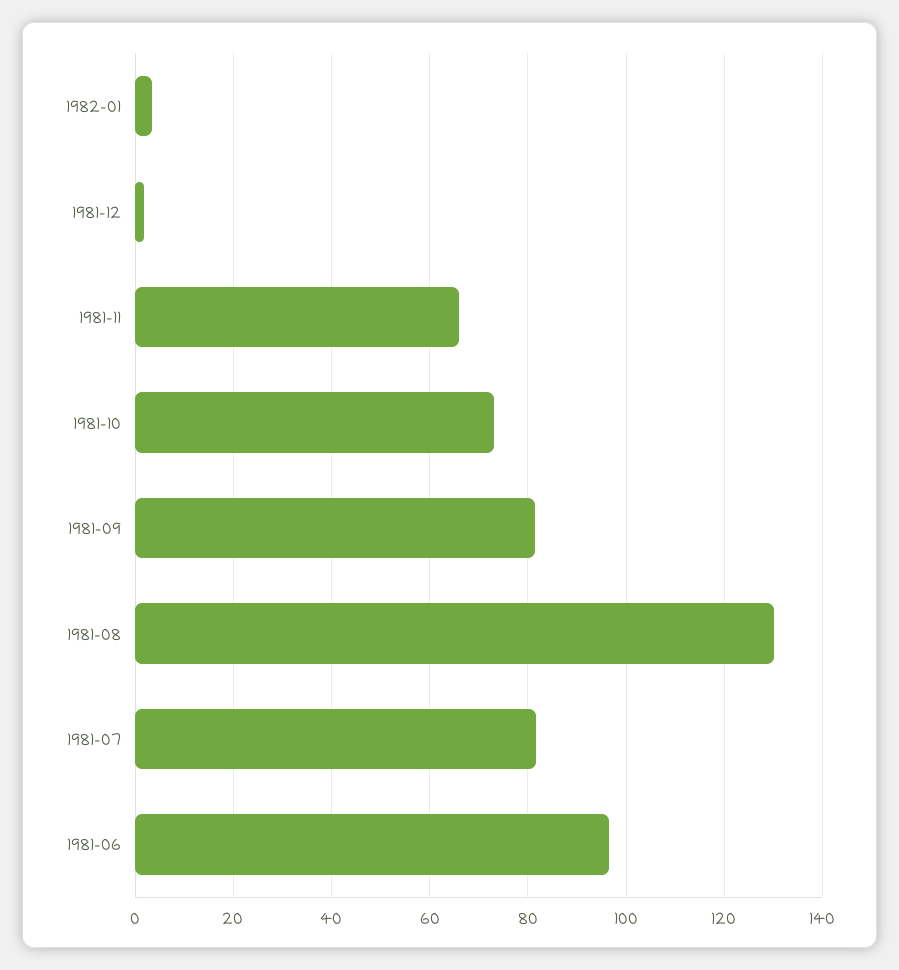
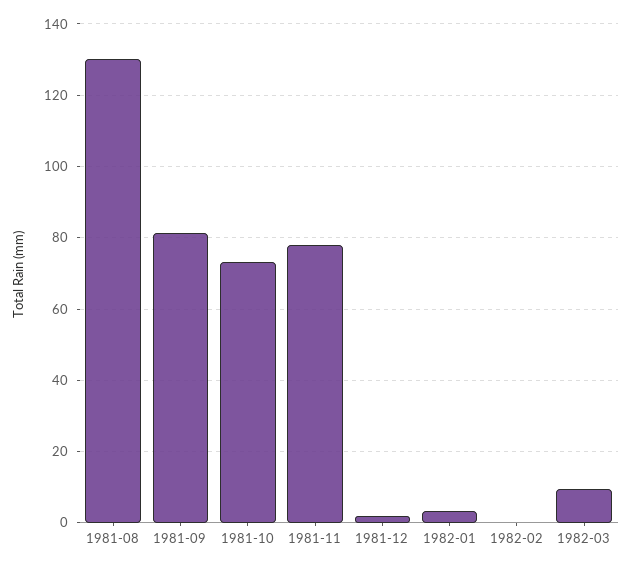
1981-11: 66 -> 78
1981-07: 82 -> none
1981-06: 96 -> none
1982-02: none -> 0
1982-03: none -> 10

